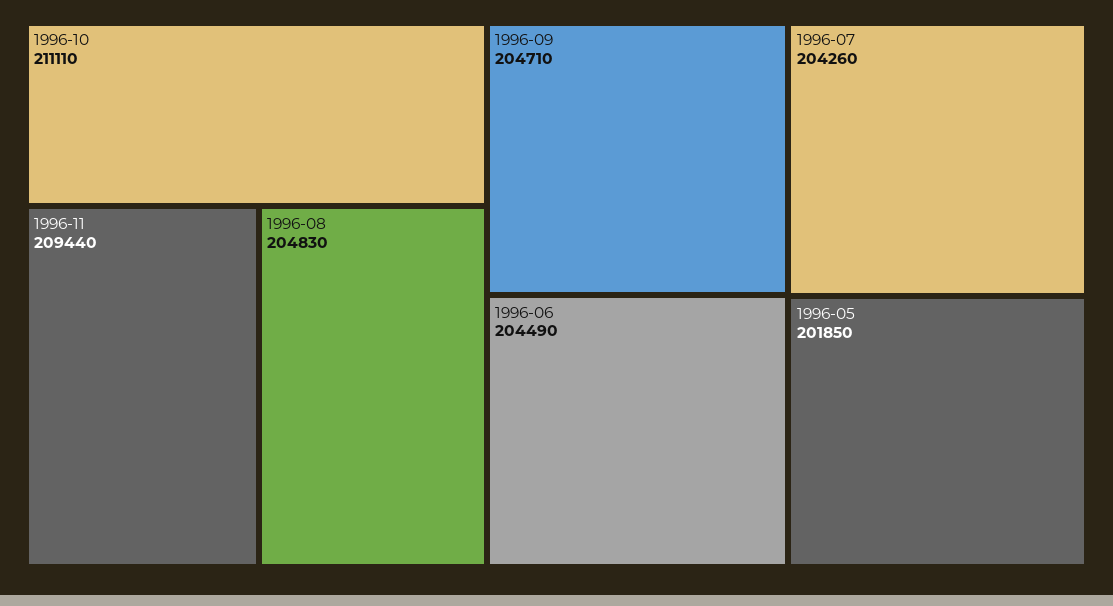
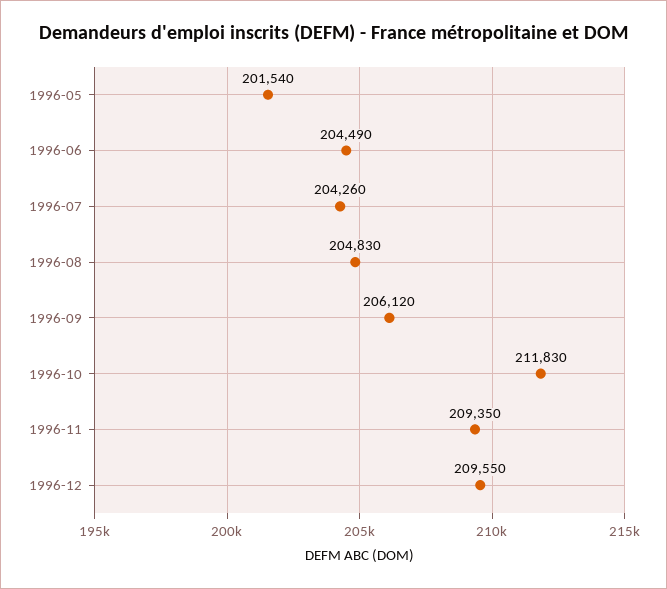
1996-10: 211110 -> 211830
1996-11: 209440 -> 209350
1996-09: 204710 -> 206120
1996-05: 201850 -> 201540
1996-12: none -> 209550

